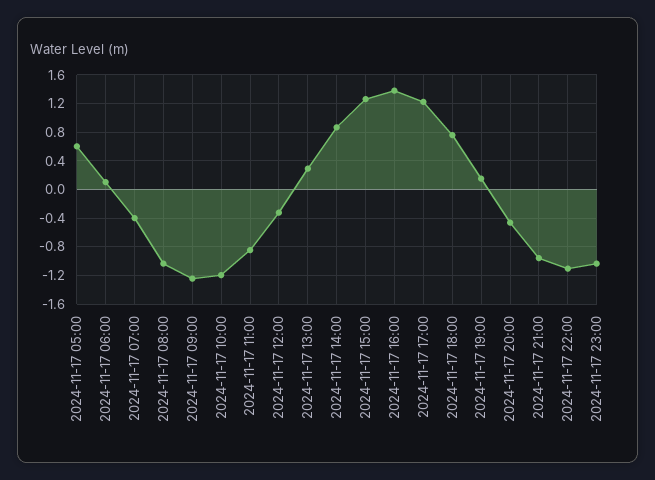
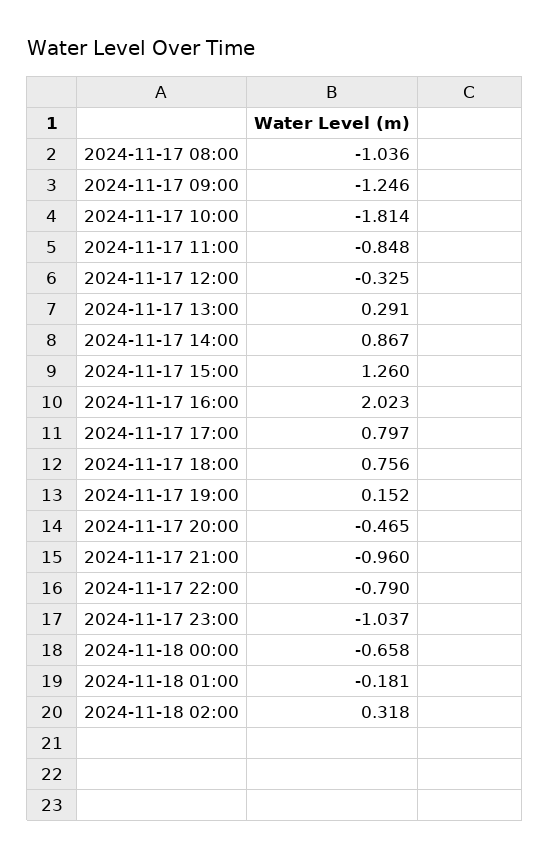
2024-11-17 05:00: 0.6 -> none
2024-11-17 06:00: 0.1 -> none
2024-11-17 07:00: -0.4 -> none
2024-11-17 10:00: -1.2 -> -1.814
2024-11-17 16:00: 1.4 -> 2.023
2024-11-17 17:00: 1.2 -> 0.797
2024-11-17 22:00: -1.1 -> -0.79
2024-11-18 00:00: none -> -0.658
2024-11-18 01:00: none -> -0.181
2024-11-18 02:00: none -> 0.318

